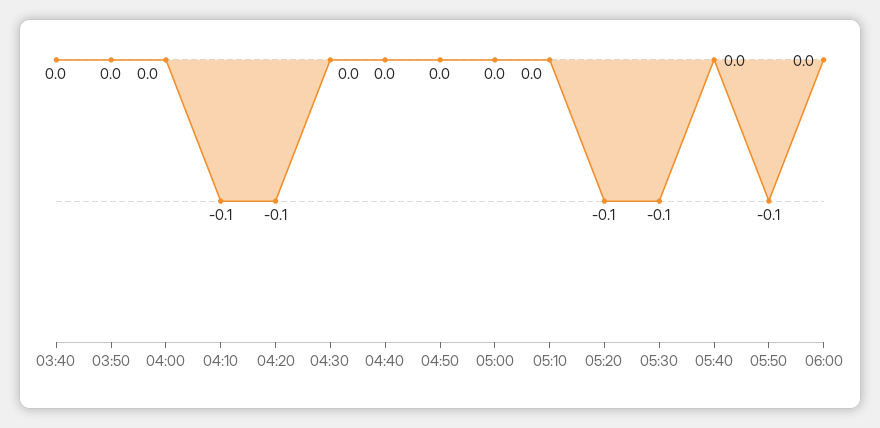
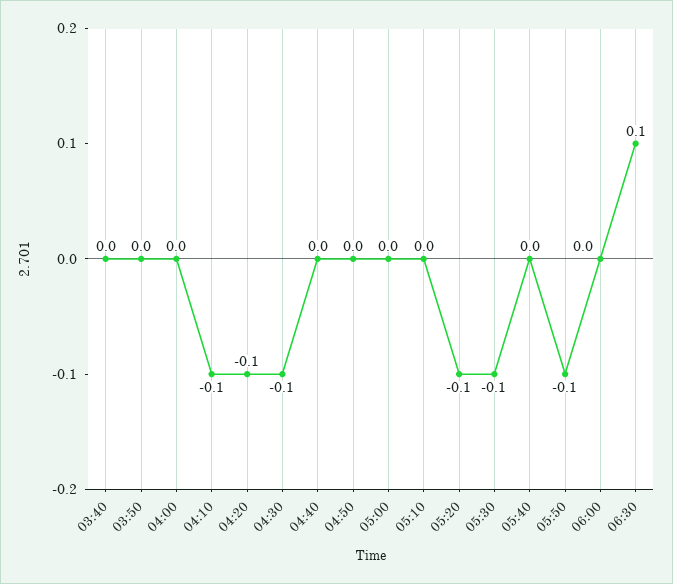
04:30: 0 -> -0.1
06:30: none -> 0.1

